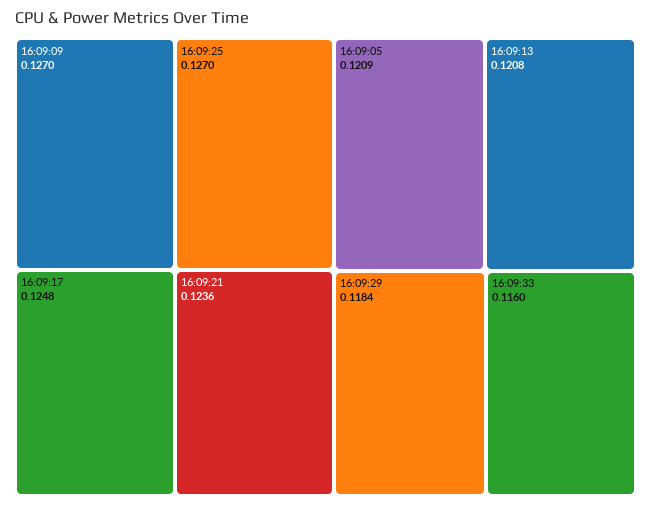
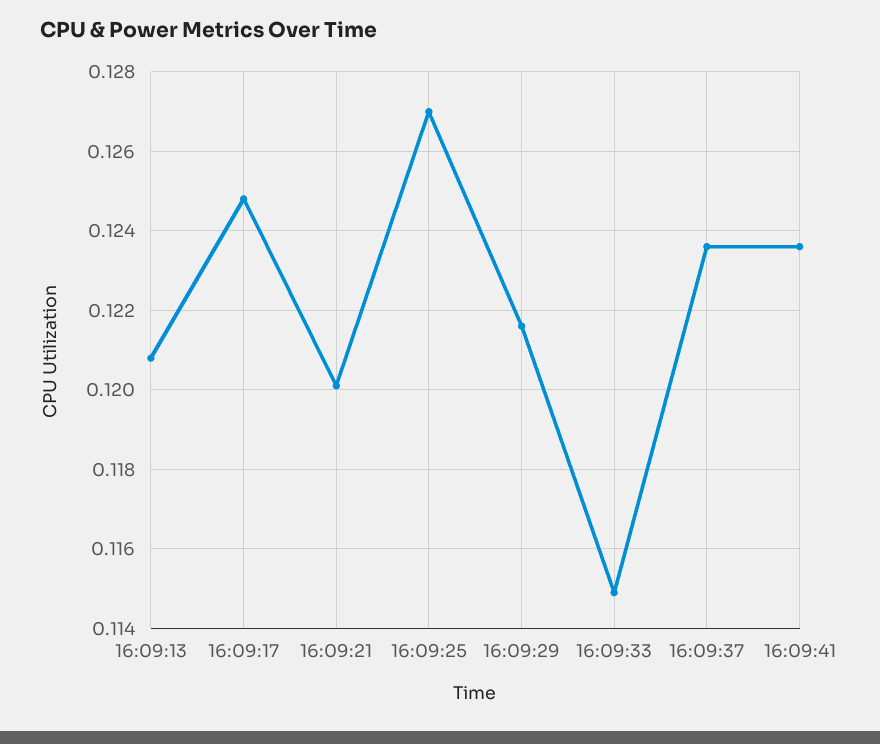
16:09:09: 0.127 -> none
16:09:21: 0.1236 -> 0.12
16:09:05: 0.1209 -> none
16:09:29: 0.1184 -> 0.1215
16:09:33: 0.116 -> 0.115
16:09:37: none -> 0.1235
16:09:41: none -> 0.1235

